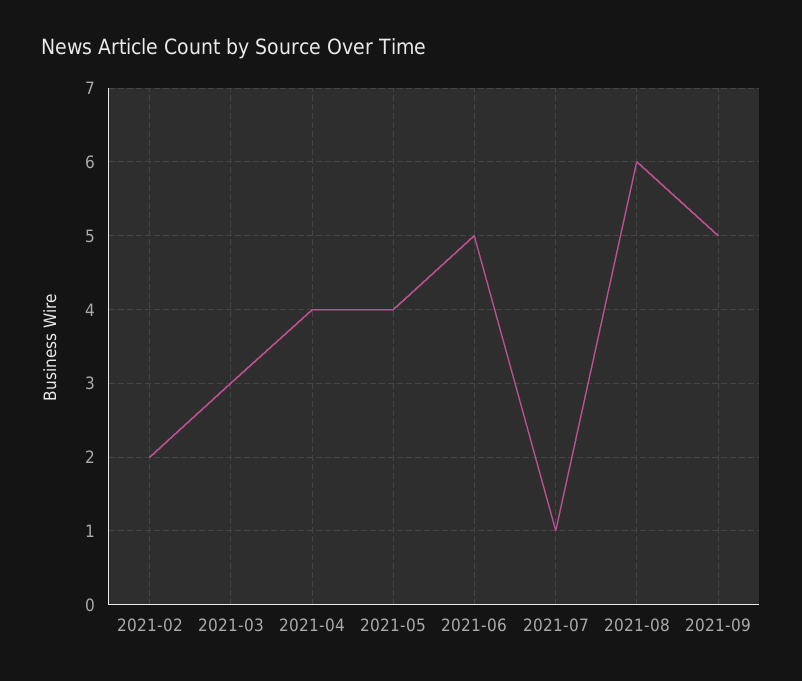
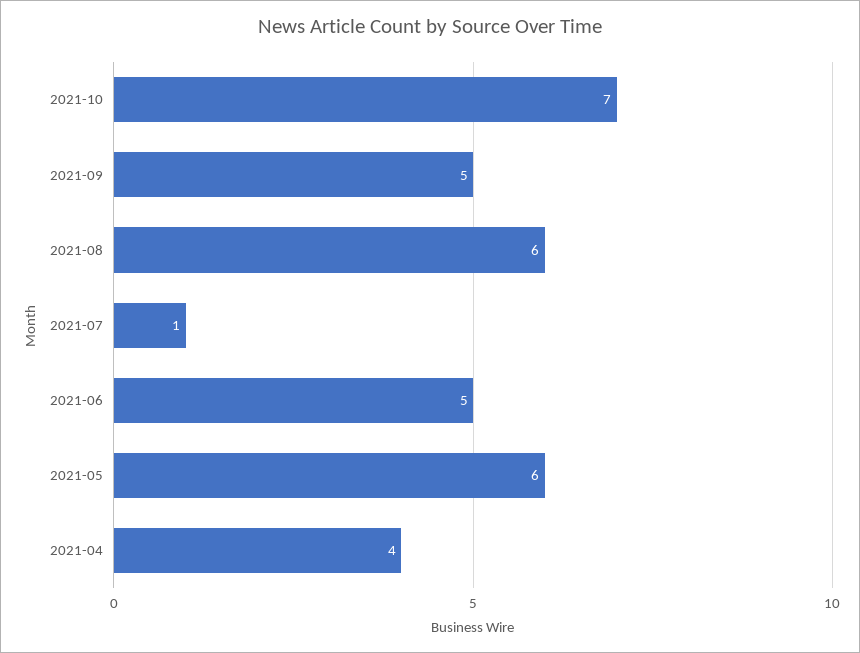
2021-02: 2 -> none
2021-03: 3 -> none
2021-05: 4 -> 6
2021-10: none -> 7

